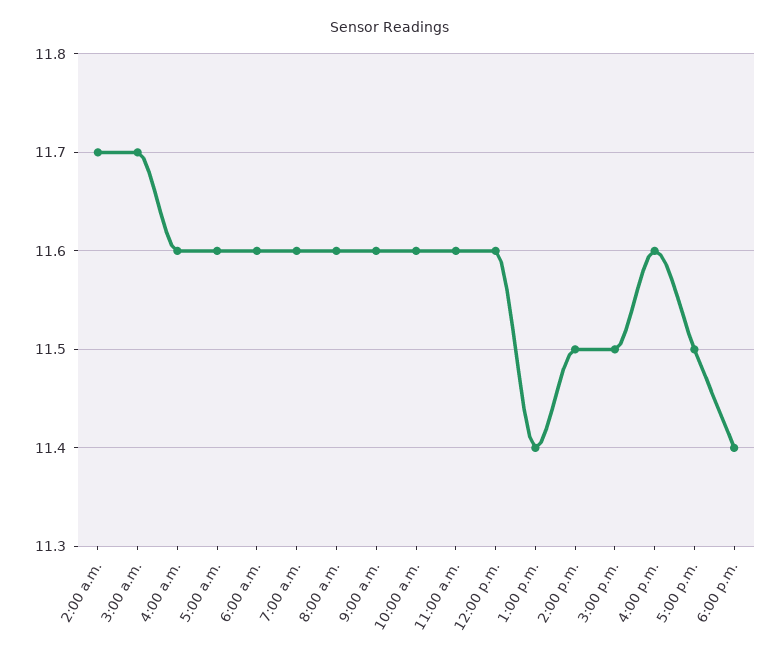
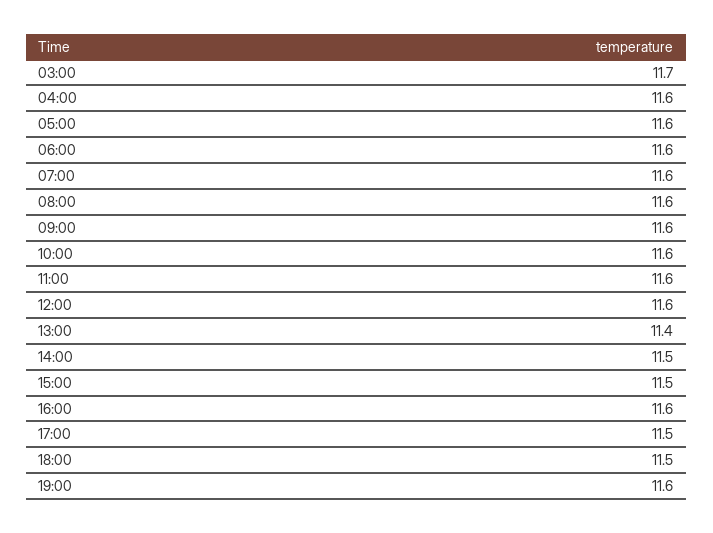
2:00 a.m.: 11.7 -> none
6:00 p.m.: 11.4 -> 11.5
19:00: none -> 11.6

